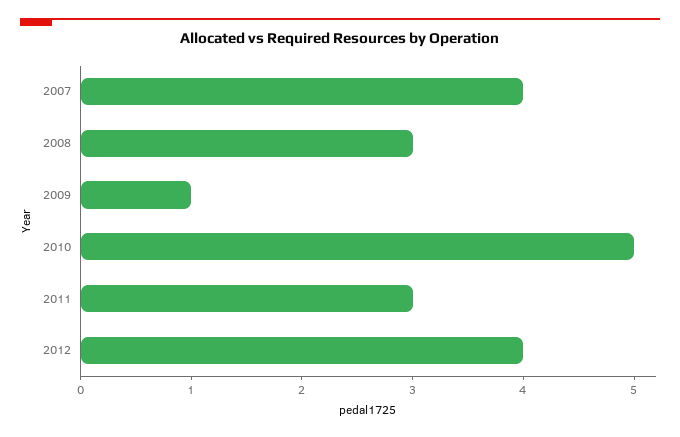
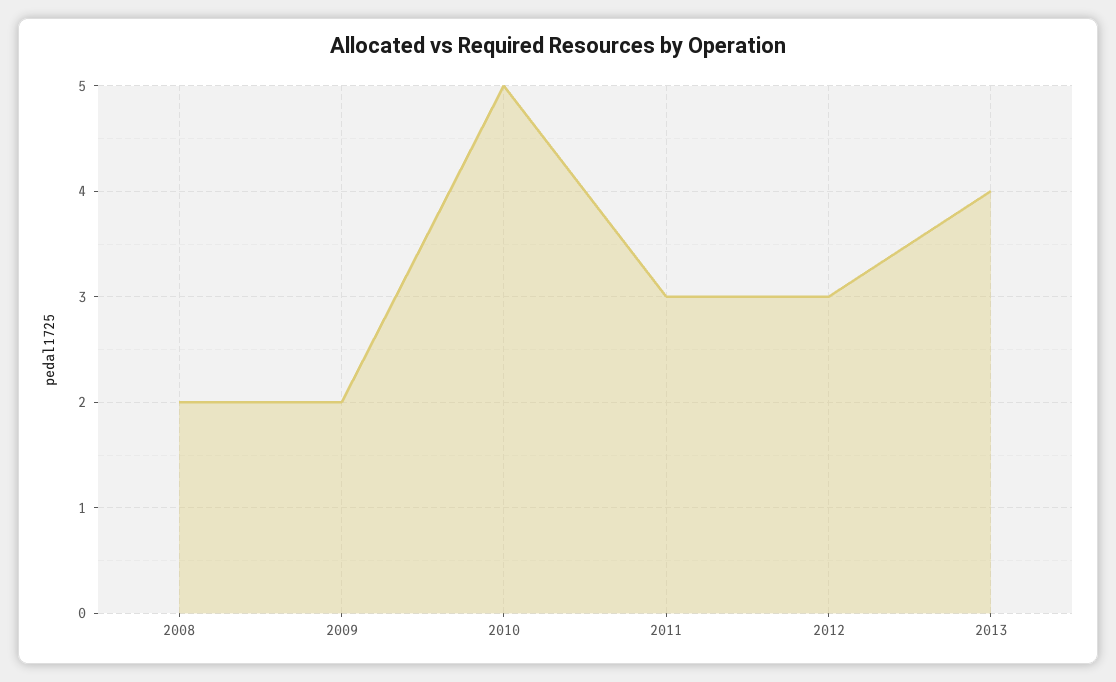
2007: 4 -> none
2008: 3 -> 2
2009: 1 -> 2
2012: 4 -> 3
2013: none -> 4

